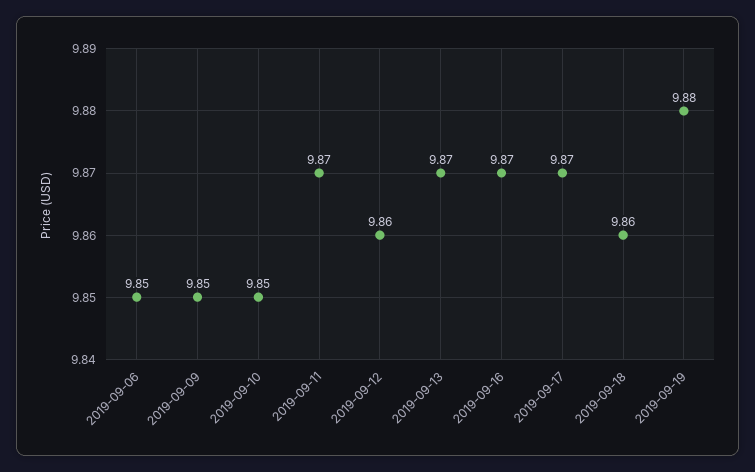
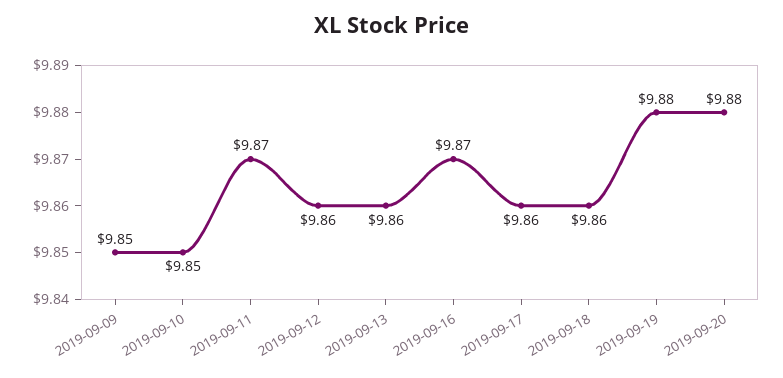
2019-09-06: 9.85 -> none
2019-09-13: 9.87 -> 9.86
2019-09-17: 9.87 -> 9.86
2019-09-20: none -> 9.88

